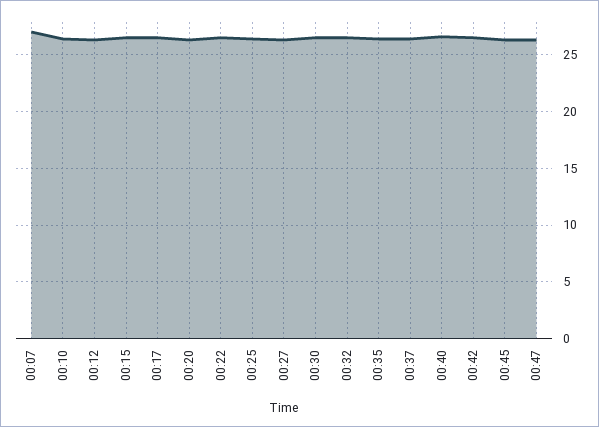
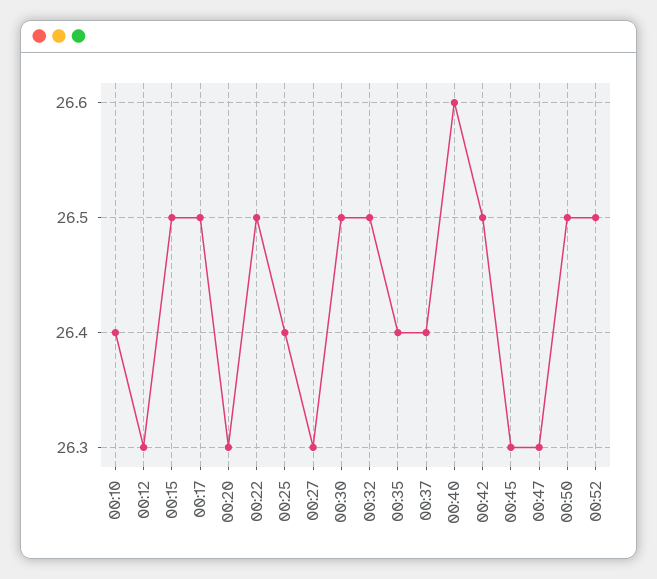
00:07: 27 -> none
00:50: none -> 26.5
00:52: none -> 26.5

